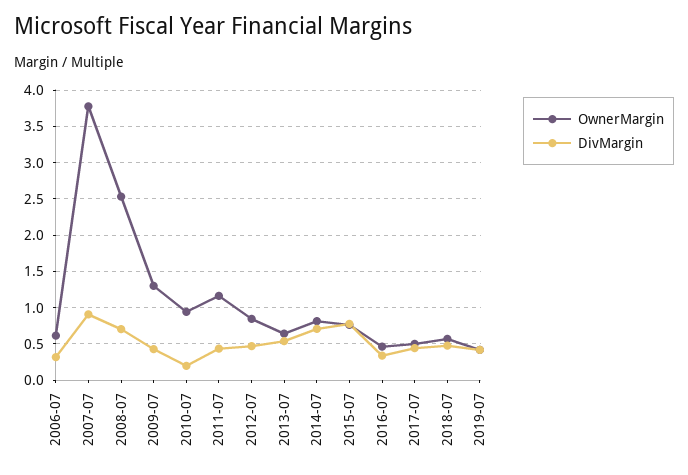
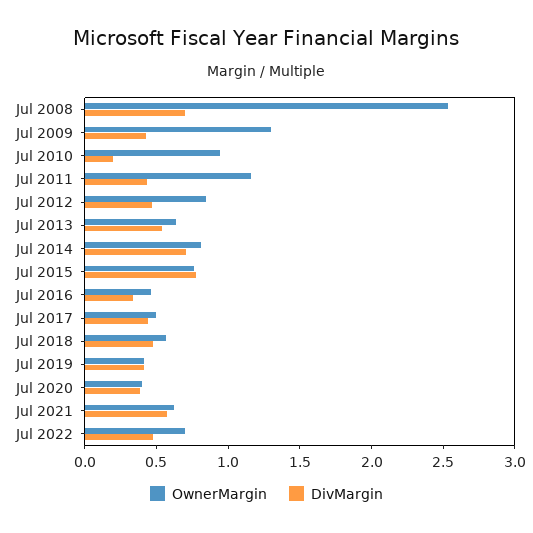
OwnerMargin, 2006-07: 0.6 -> none
DivMargin, 2006-07: 0.3 -> none
OwnerMargin, 2007-07: 3.8 -> none
DivMargin, 2007-07: 0.9 -> none
OwnerMargin, Jul 2020: none -> 0.4
DivMargin, Jul 2020: none -> 0.4
OwnerMargin, Jul 2021: none -> 0.6
DivMargin, Jul 2021: none -> 0.6
OwnerMargin, Jul 2022: none -> 0.7
DivMargin, Jul 2022: none -> 0.5

